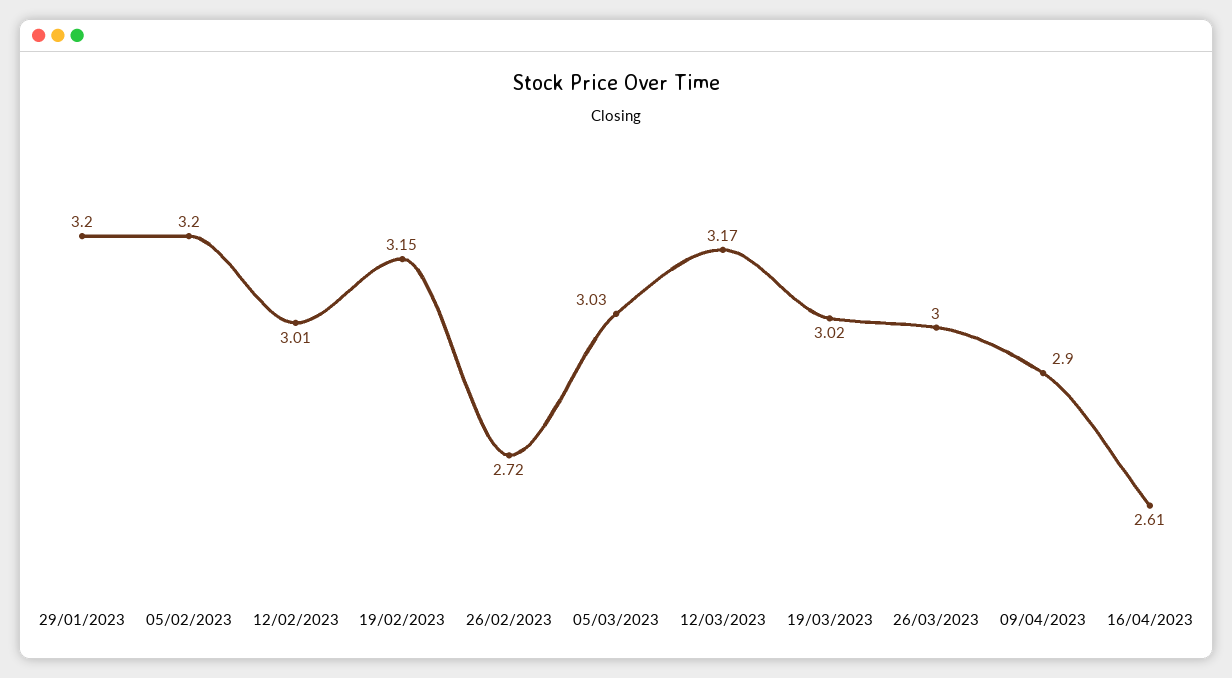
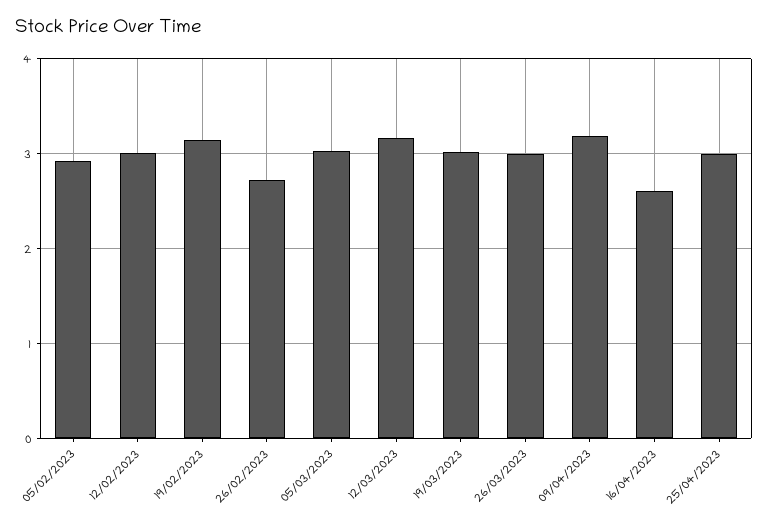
29/01/2023: 3.2 -> none
05/02/2023: 3.2 -> 2.9
09/04/2023: 2.9 -> 3.2
25/04/2023: none -> 3

